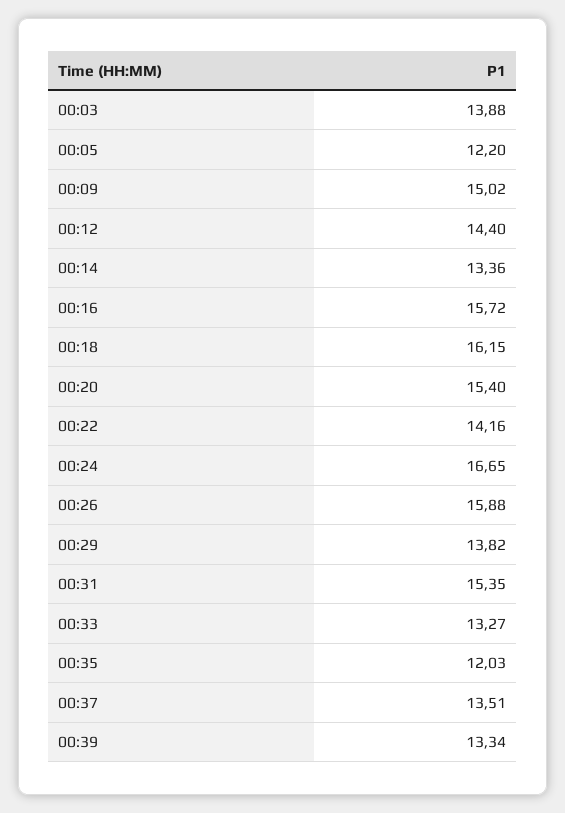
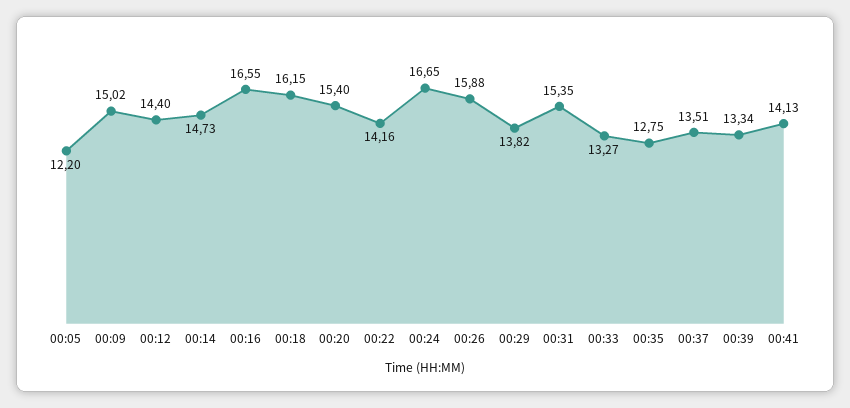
00:03: 13.88 -> none
00:14: 13.36 -> 14.73
00:16: 15.72 -> 16.55
00:35: 12.03 -> 12.75
00:41: none -> 14.13

